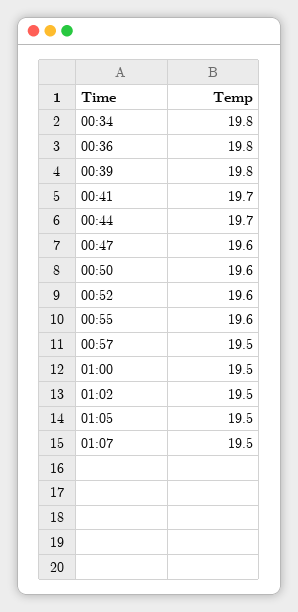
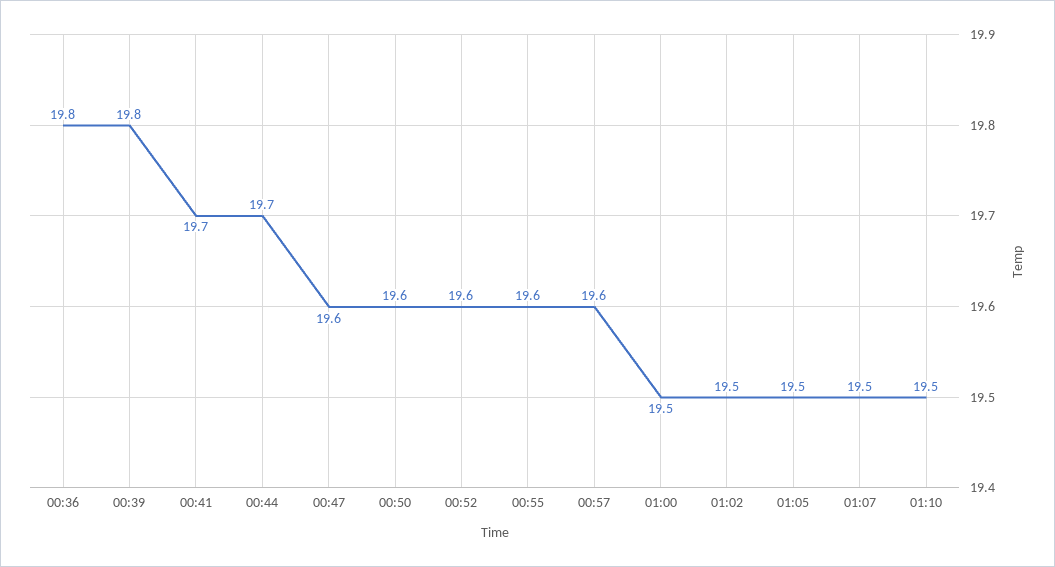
00:34: 19.8 -> none
00:57: 19.5 -> 19.6
01:10: none -> 19.5

